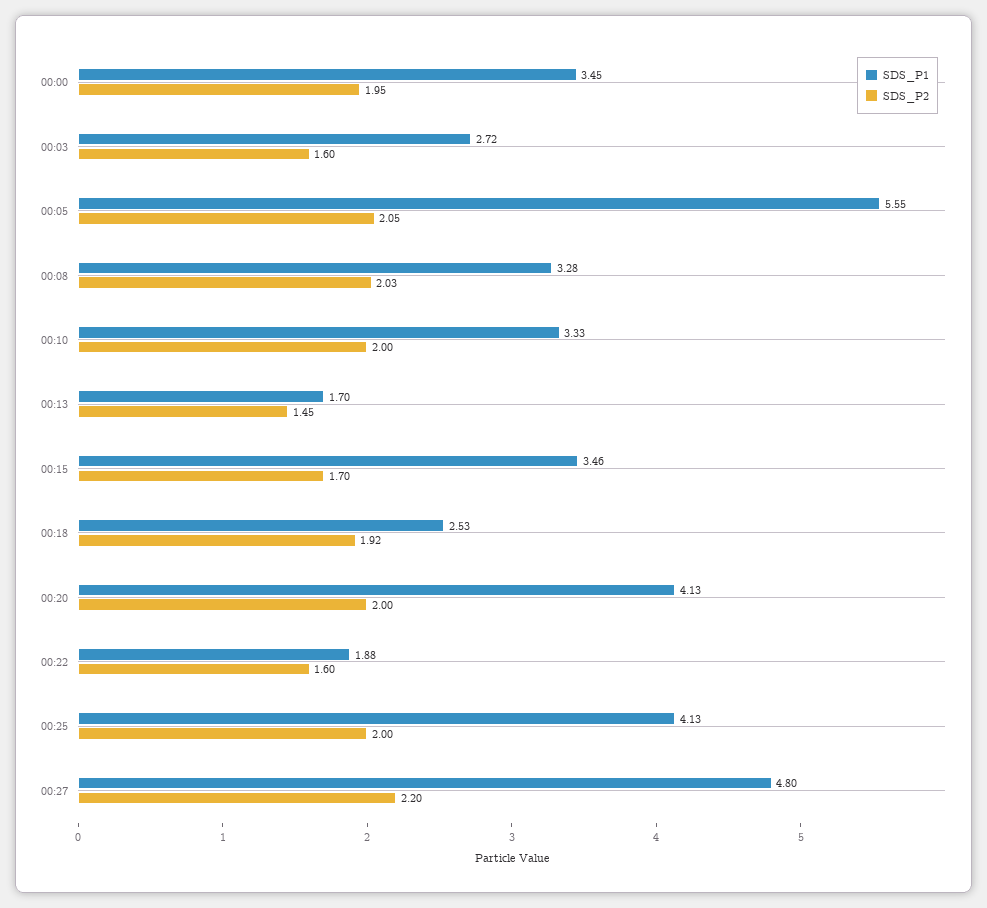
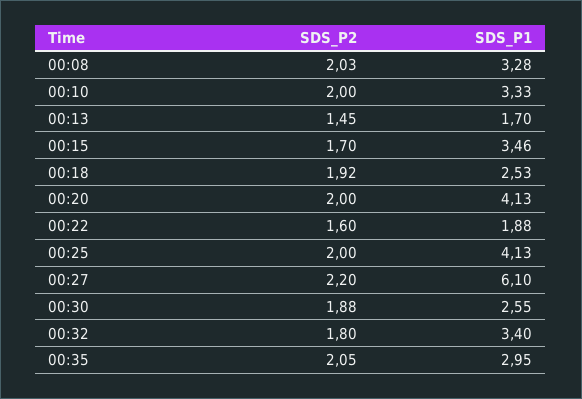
SDS_P1, 00:00: 3.45 -> none
SDS_P2, 00:00: 1.95 -> none
SDS_P1, 00:03: 2.72 -> none
SDS_P2, 00:03: 1.6 -> none
SDS_P1, 00:05: 5.55 -> none
SDS_P2, 00:05: 2.05 -> none
SDS_P1, 00:27: 4.8 -> 6.1
SDS_P2, 00:30: none -> 1.88
SDS_P1, 00:30: none -> 2.55
SDS_P2, 00:32: none -> 1.8
SDS_P1, 00:32: none -> 3.4
SDS_P2, 00:35: none -> 2.05
SDS_P1, 00:35: none -> 2.95

